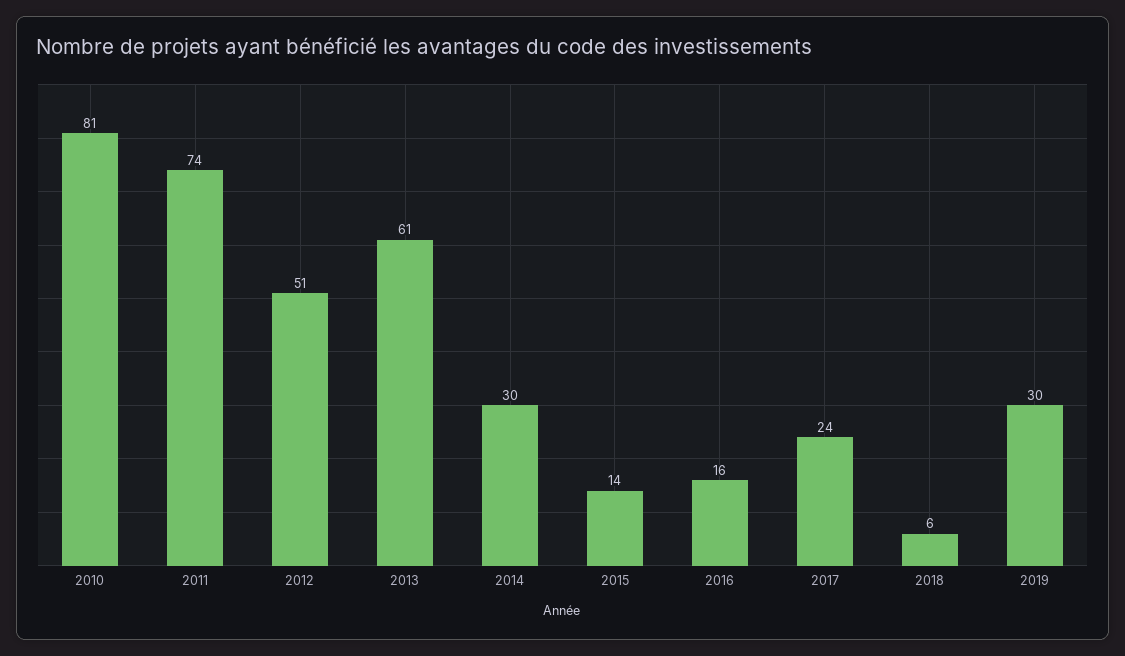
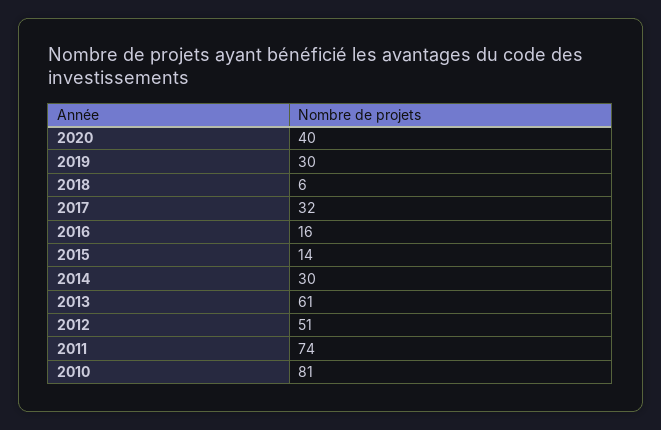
2017: 24 -> 32
2020: none -> 40

